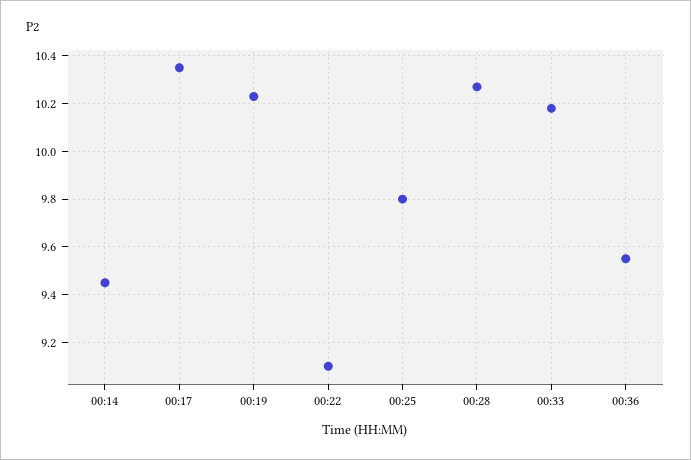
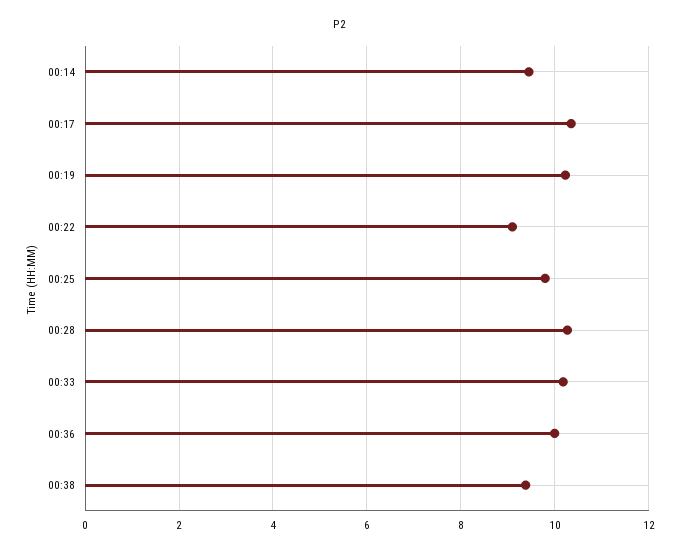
00:36: 9.55 -> 10
00:38: none -> 9.4

